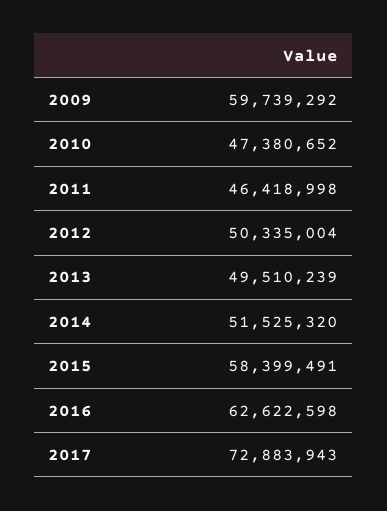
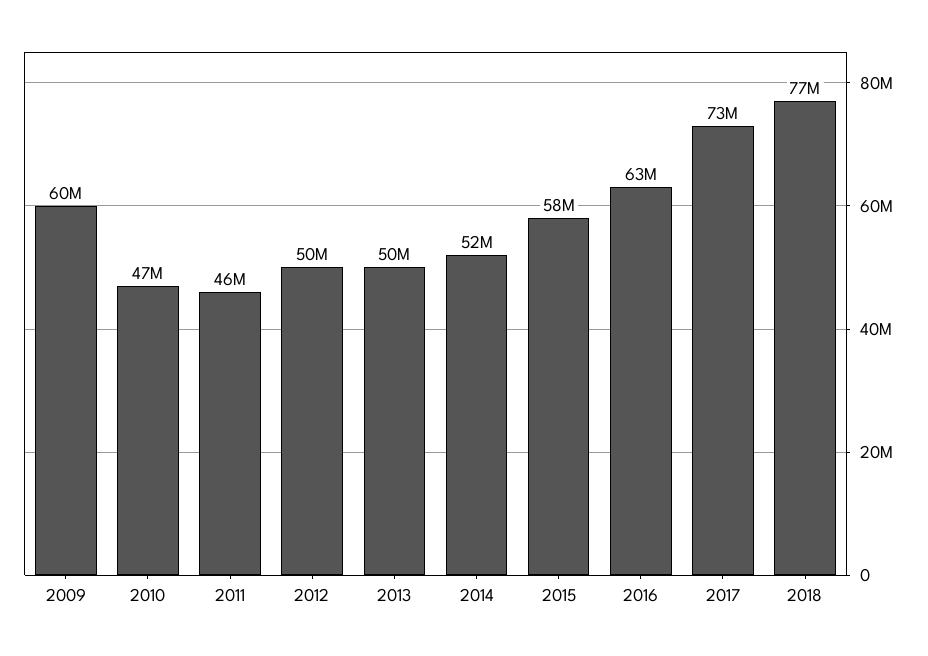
2018: none -> 77000000

